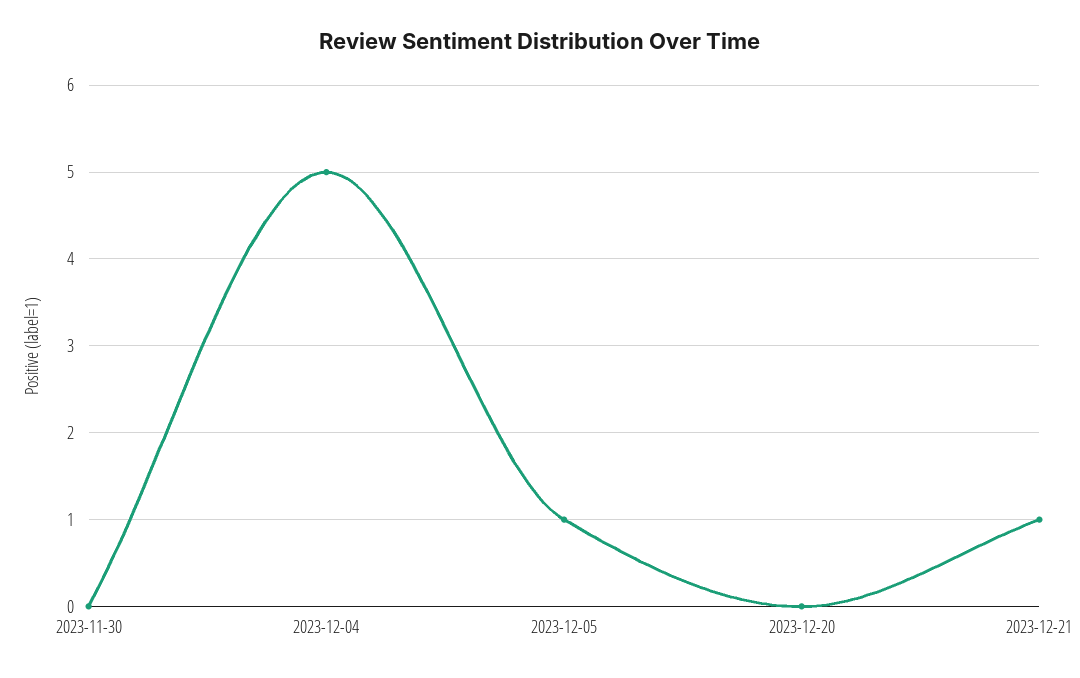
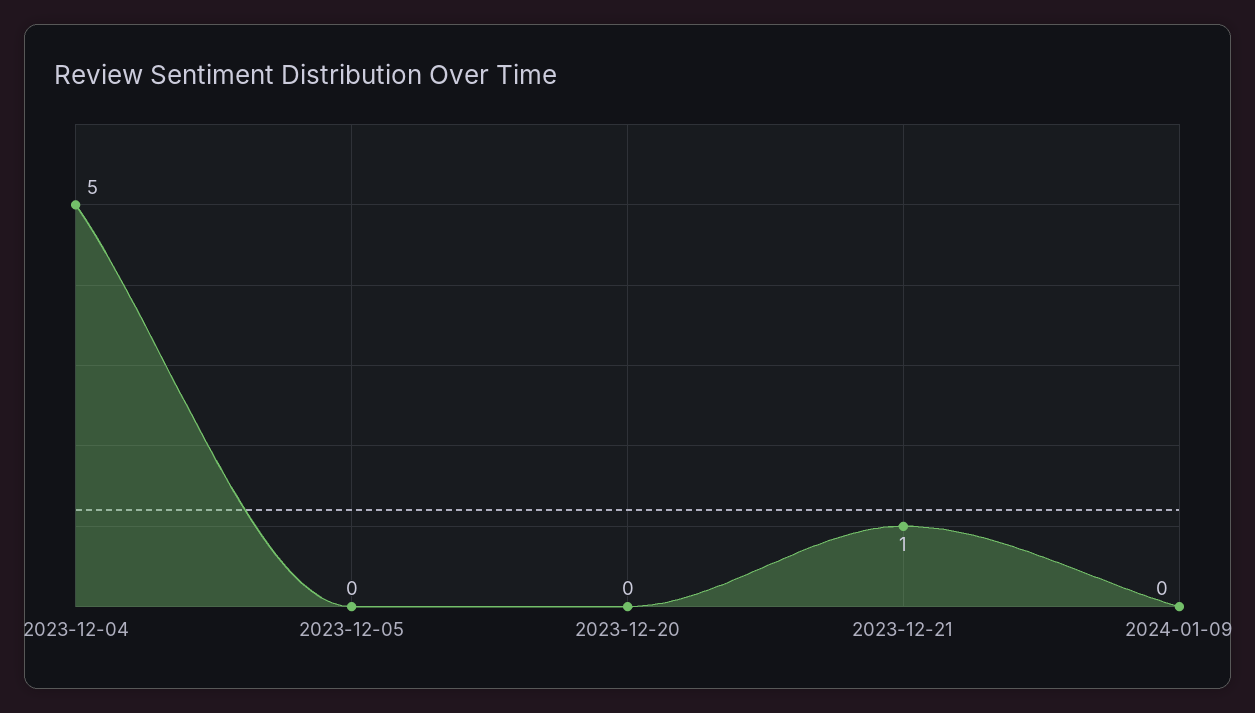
2023-11-30: 0 -> none
2023-12-05: 1 -> 0
2024-01-09: none -> 0

